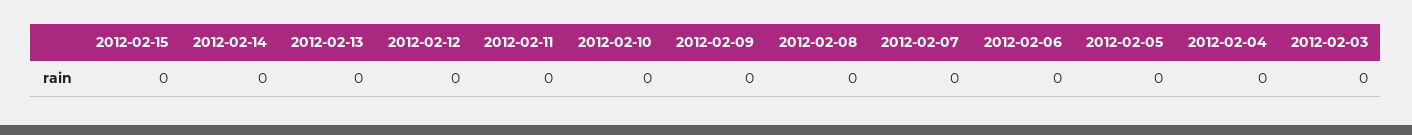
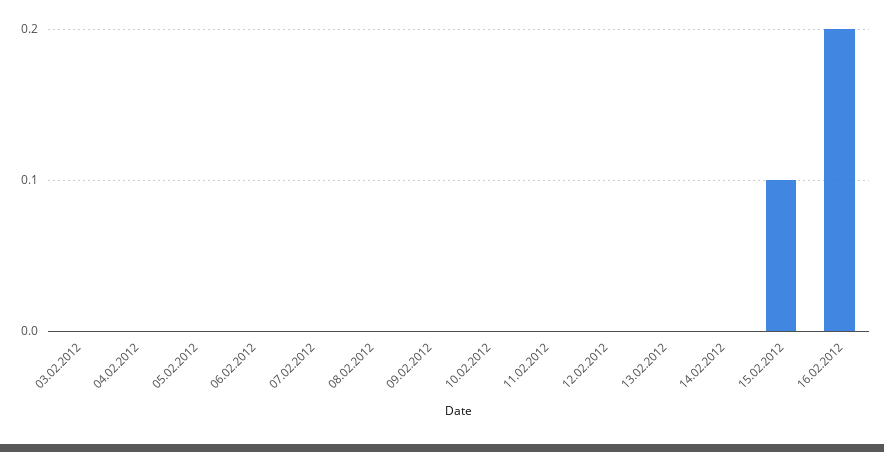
2012-02-15: 0 -> 0.1
16.02.2012: none -> 0.2

